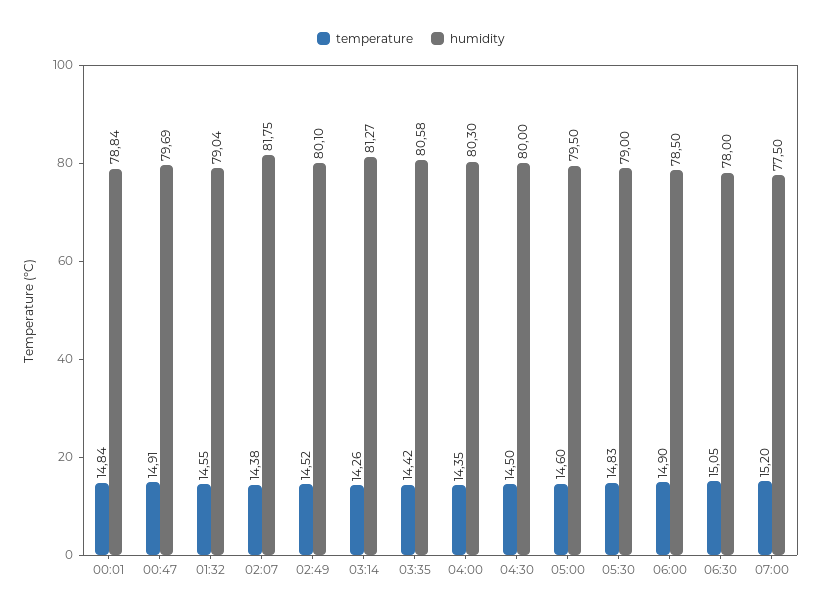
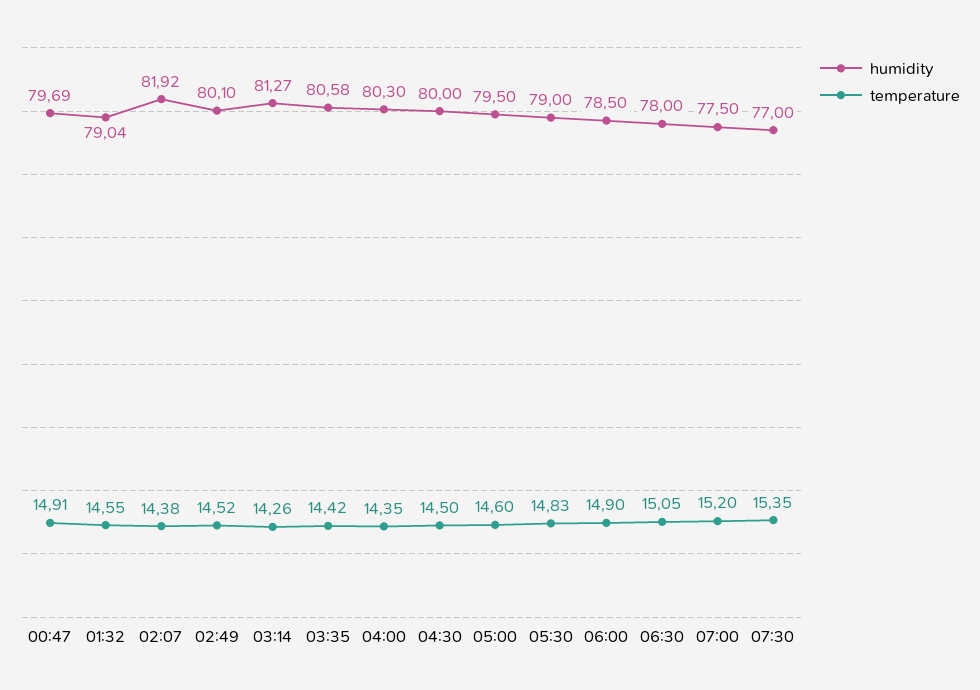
temperature, 00:01: 14.84 -> none
humidity, 00:01: 78.84 -> none
humidity, 02:07: 81.75 -> 81.92
humidity, 07:30: none -> 77
temperature, 07:30: none -> 15.35

